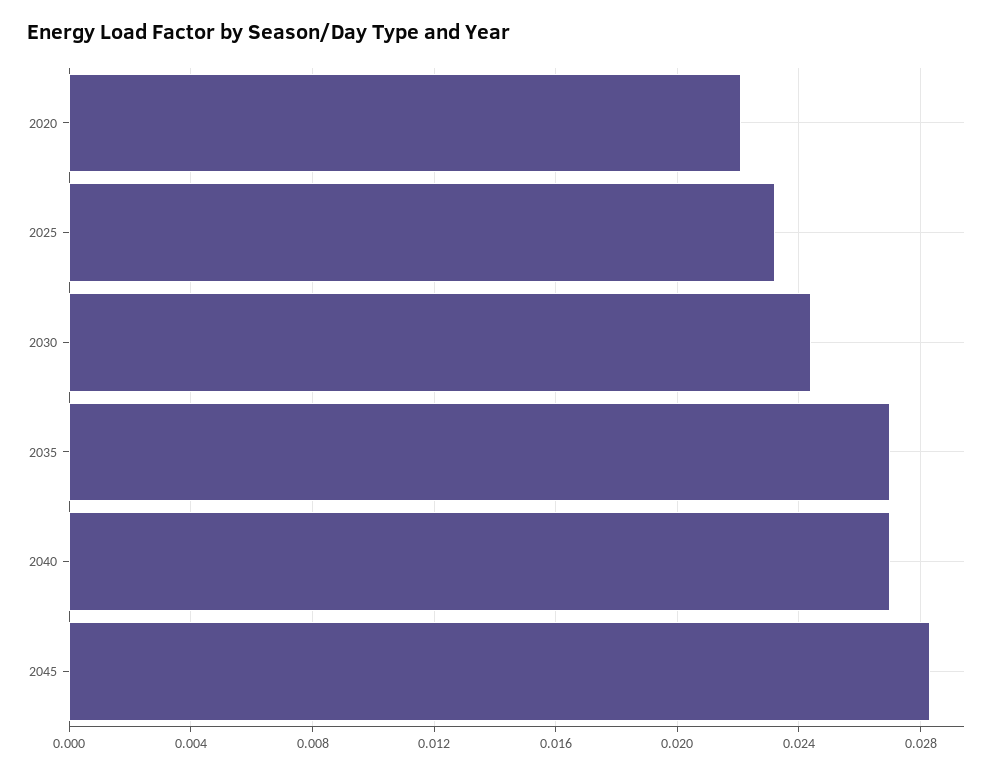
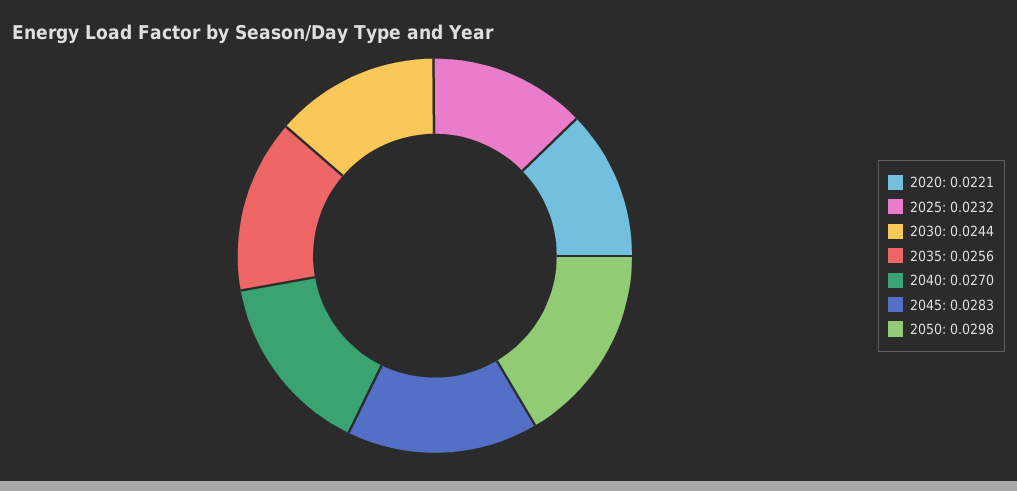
2035: 0.027 -> 0.0256
2050: none -> 0.0298

